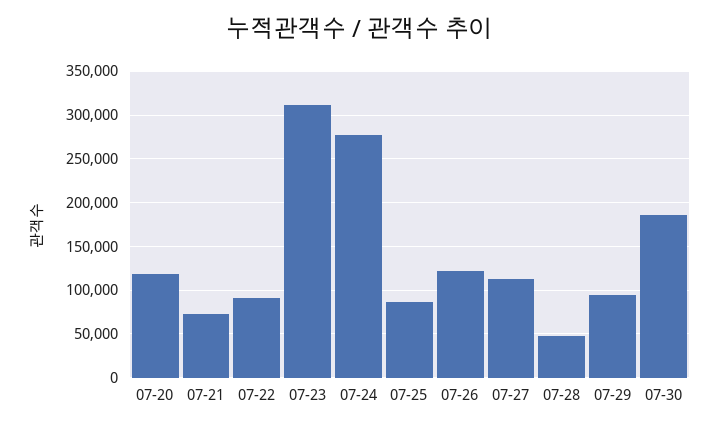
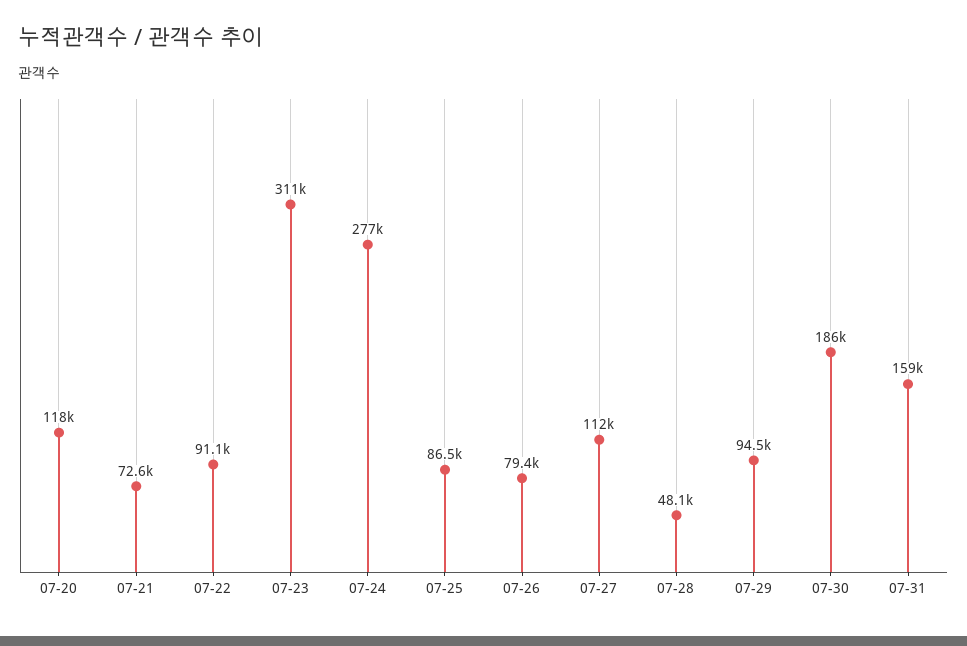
07-26: 120000 -> 79400
07-31: none -> 159000

